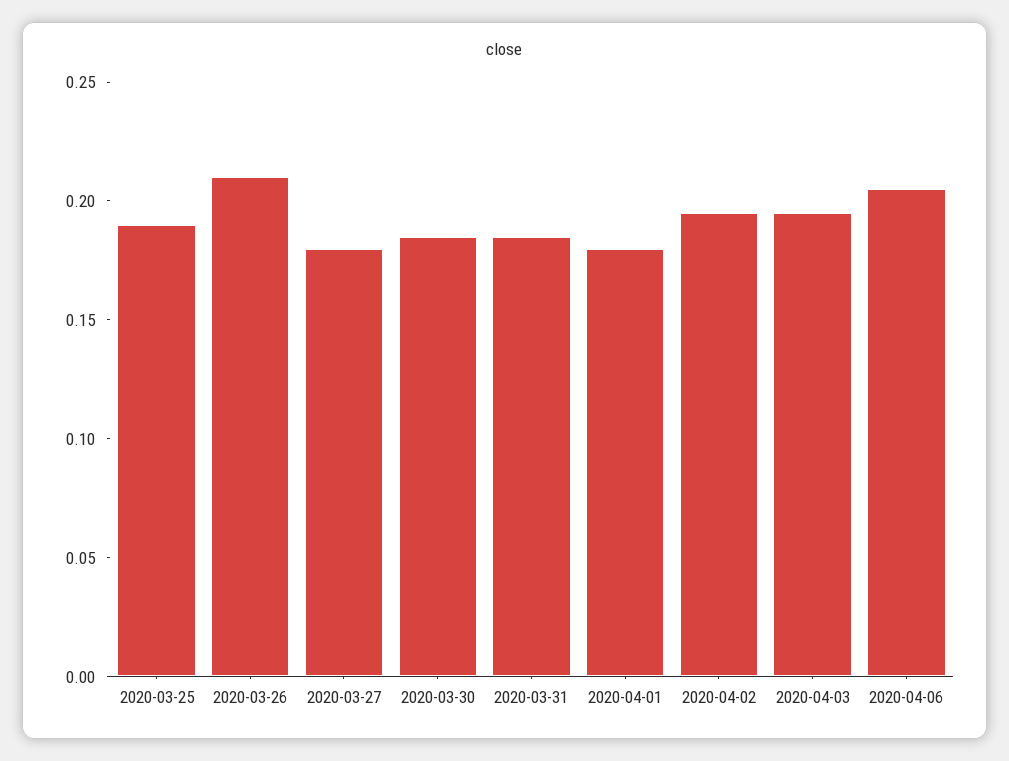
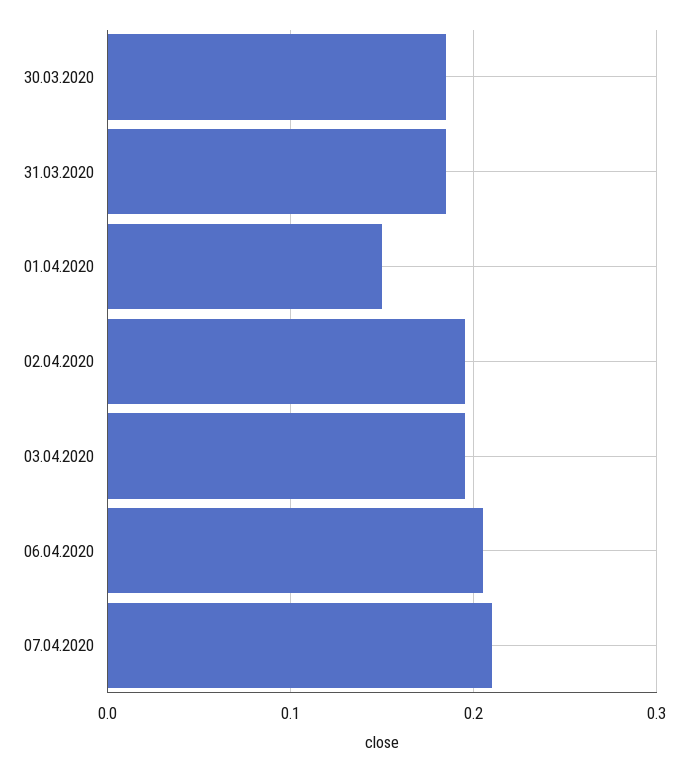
2020-03-25: 0.19 -> none
2020-03-26: 0.21 -> none
2020-03-27: 0.18 -> none
2020-04-01: 0.18 -> 0.15
07.04.2020: none -> 0.21

